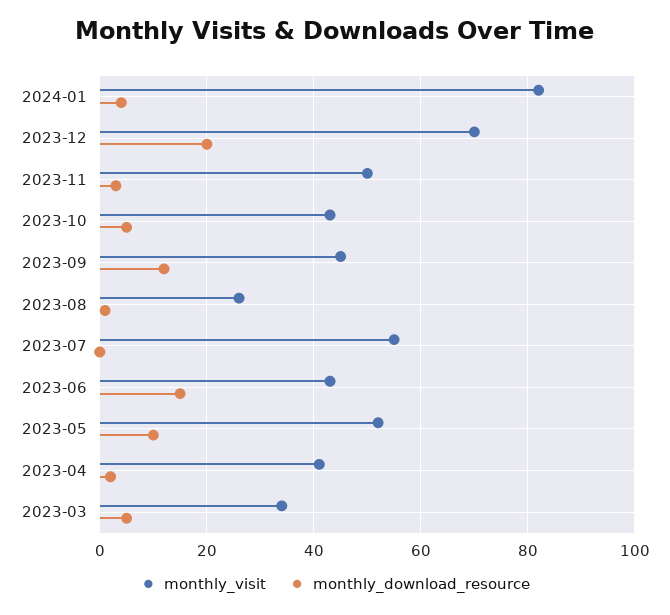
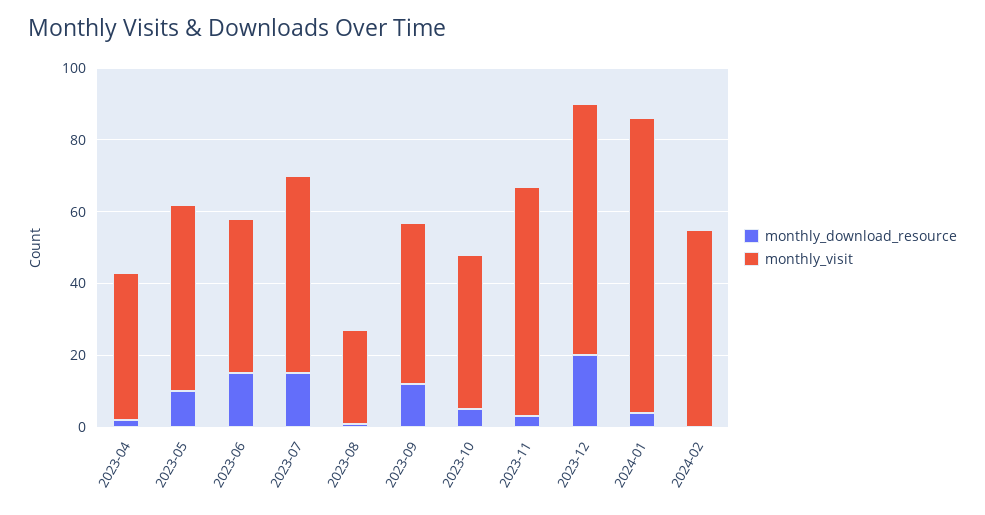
monthly_visit, 2023-11: 50 -> 65
monthly_download_resource, 2023-07: 0 -> 15
monthly_visit, 2023-03: 35 -> none
monthly_download_resource, 2023-03: 5 -> none
monthly_download_resource, 2024-02: none -> 0
monthly_visit, 2024-02: none -> 55

